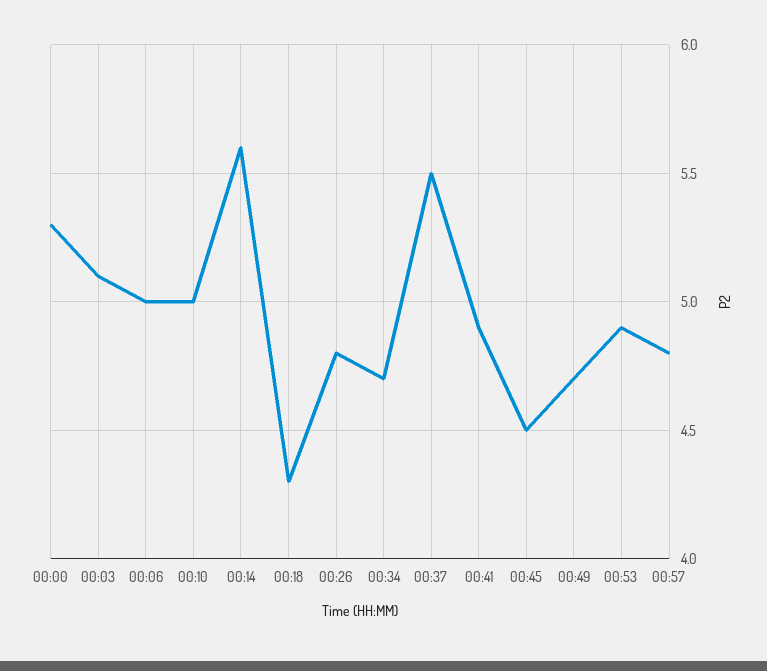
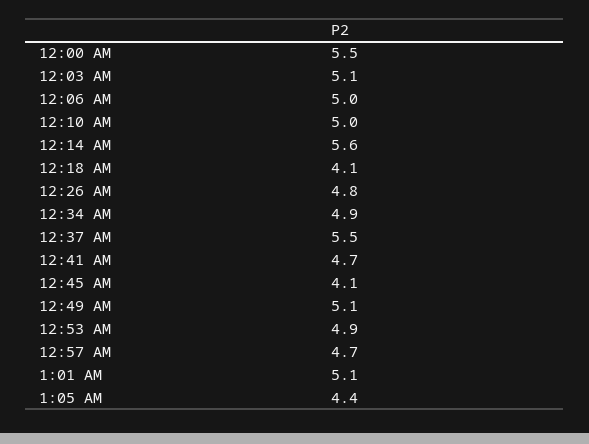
00:00: 5.3 -> 5.5
00:18: 4.3 -> 4.1
00:34: 4.7 -> 4.9
00:41: 4.9 -> 4.7
00:45: 4.5 -> 4.1
00:49: 4.7 -> 5.1
00:57: 4.8 -> 4.7
1:01 AM: none -> 5.1
1:05 AM: none -> 4.4

